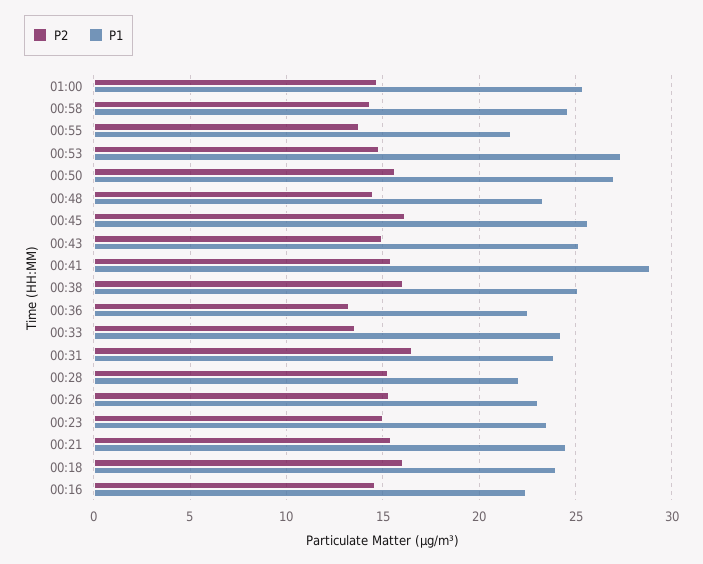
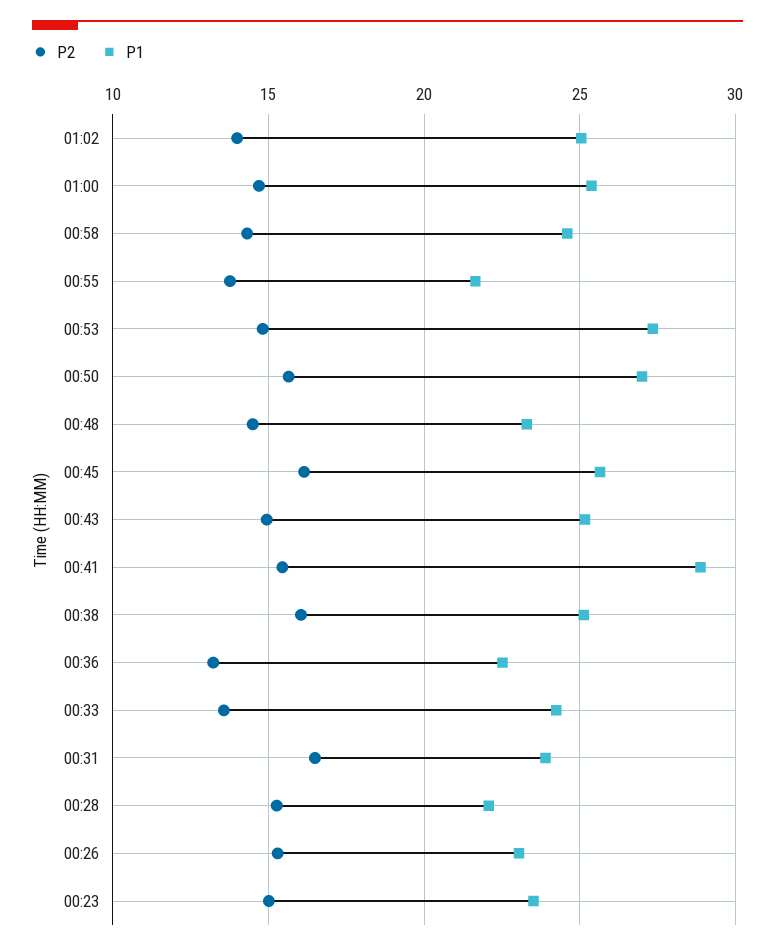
P2, 00:21: 15.5 -> none
P1, 00:21: 24.5 -> none
P2, 00:18: 16 -> none
P1, 00:18: 24 -> none
P2, 00:16: 14.5 -> none
P1, 00:16: 22.5 -> none
P2, 01:02: none -> 14
P1, 01:02: none -> 25

